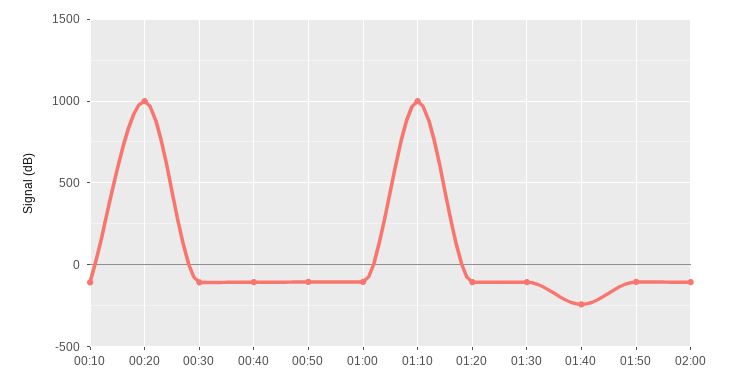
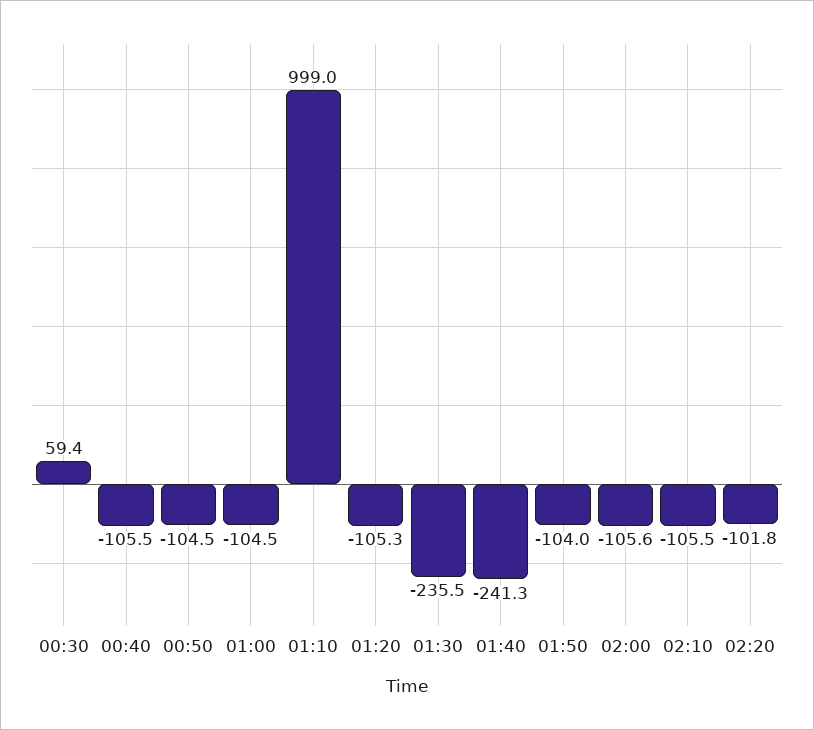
00:10: -100 -> none
00:20: 1000 -> none
00:30: -100 -> 59.4
01:30: -100 -> -235.5
02:10: none -> -105.5
02:20: none -> -101.8

